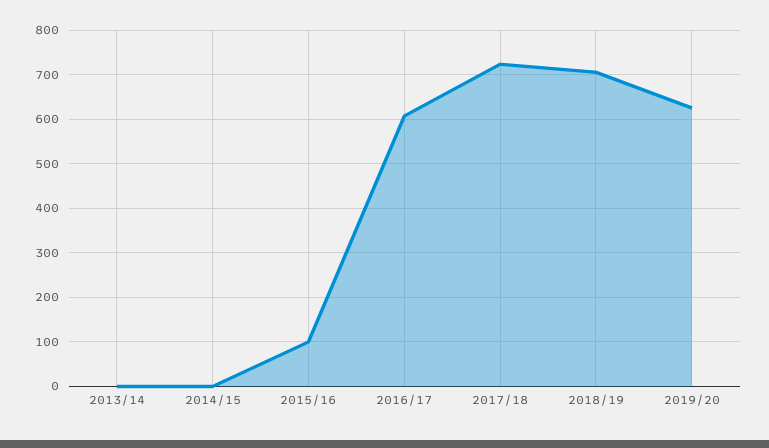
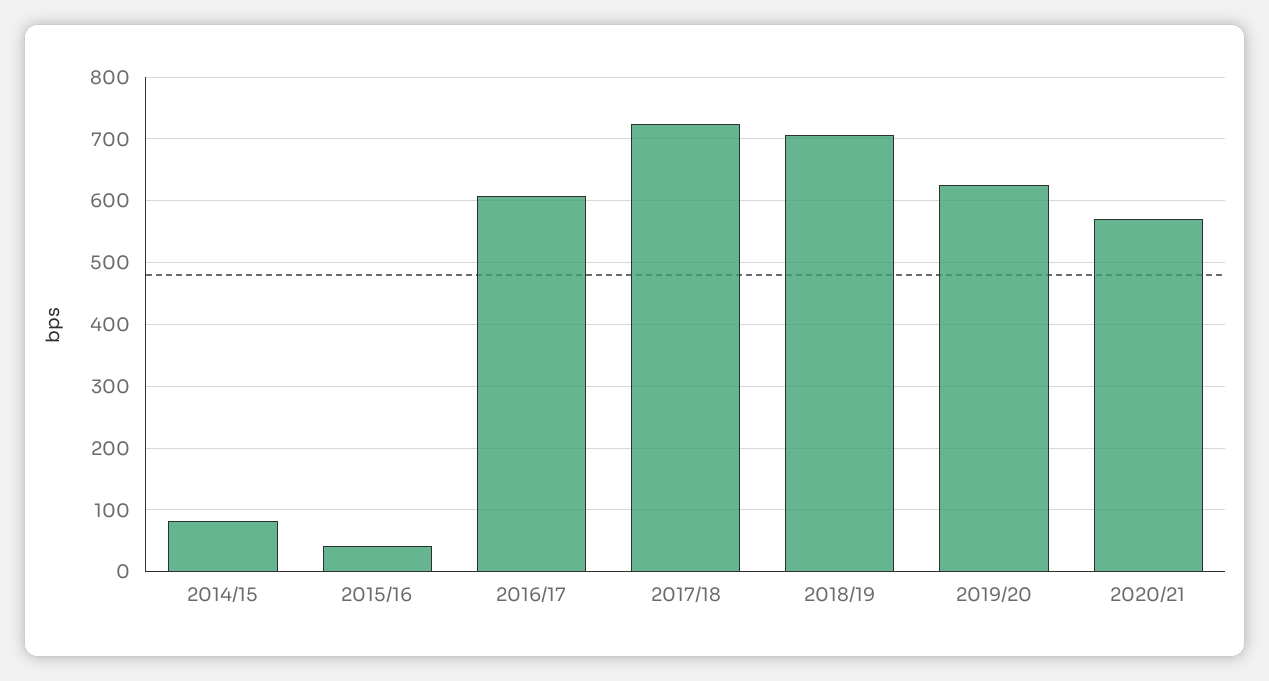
2013/14: 0 -> none
2014/15: 0 -> 80
2015/16: 100 -> 40
2020/21: none -> 570

